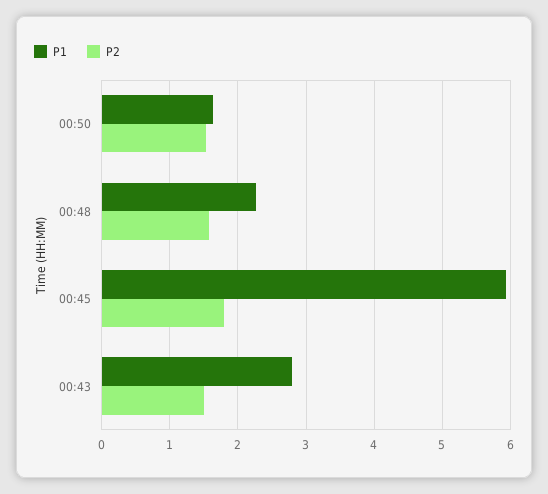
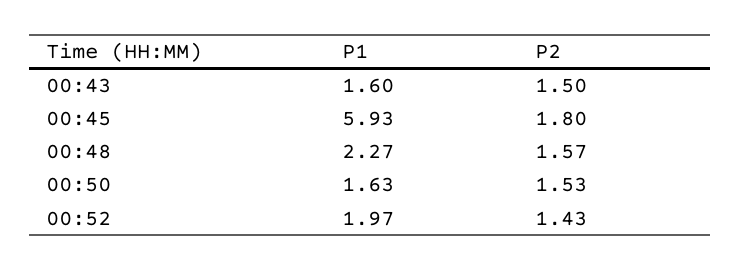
P1, 00:43: 2.8 -> 1.6
P1, 00:52: none -> 1.97
P2, 00:52: none -> 1.43

